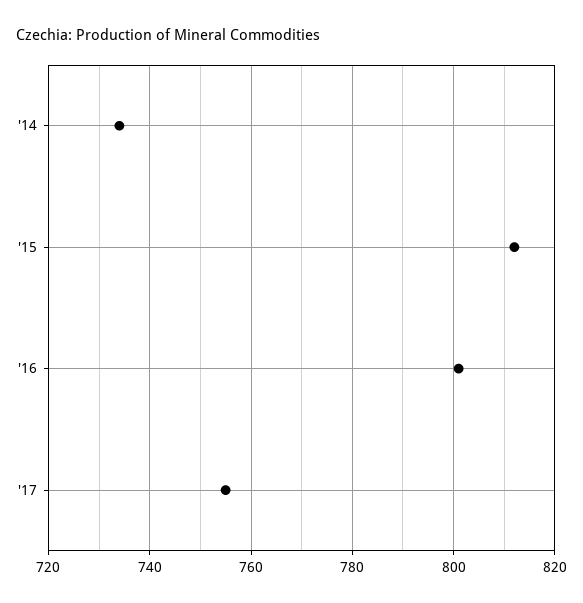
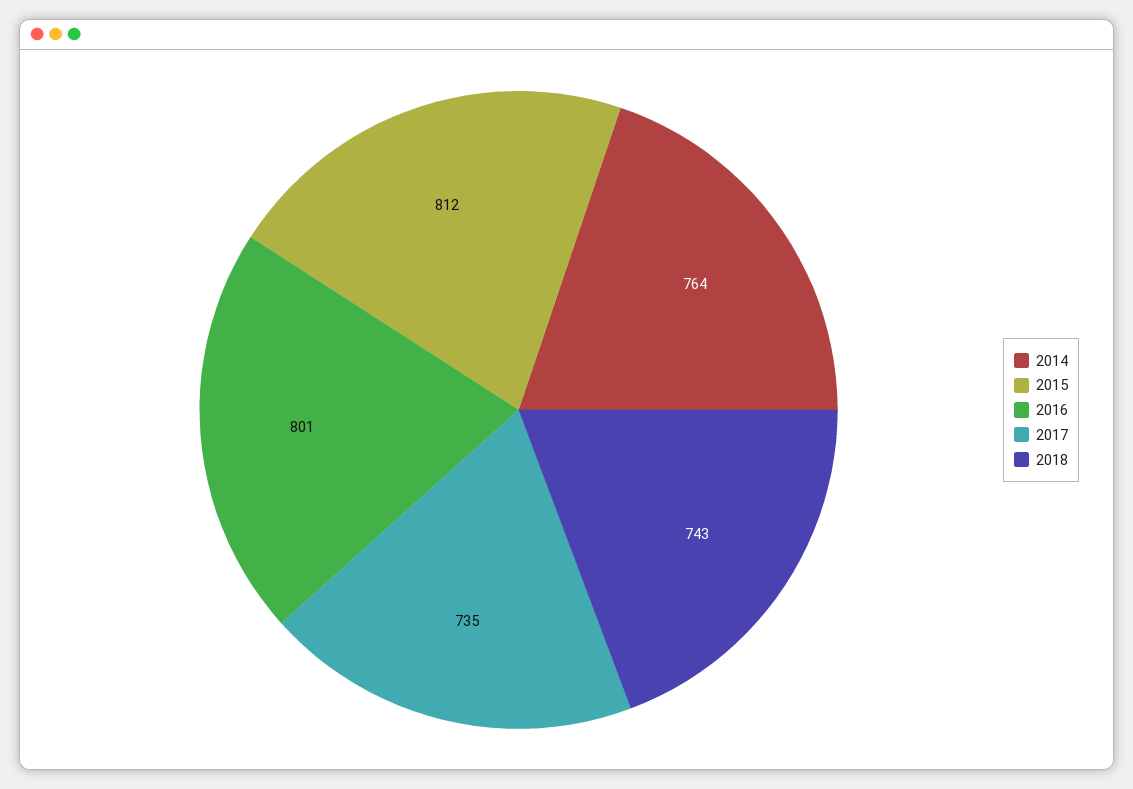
'14: 735 -> 764
'17: 755 -> 735
2018: none -> 743

